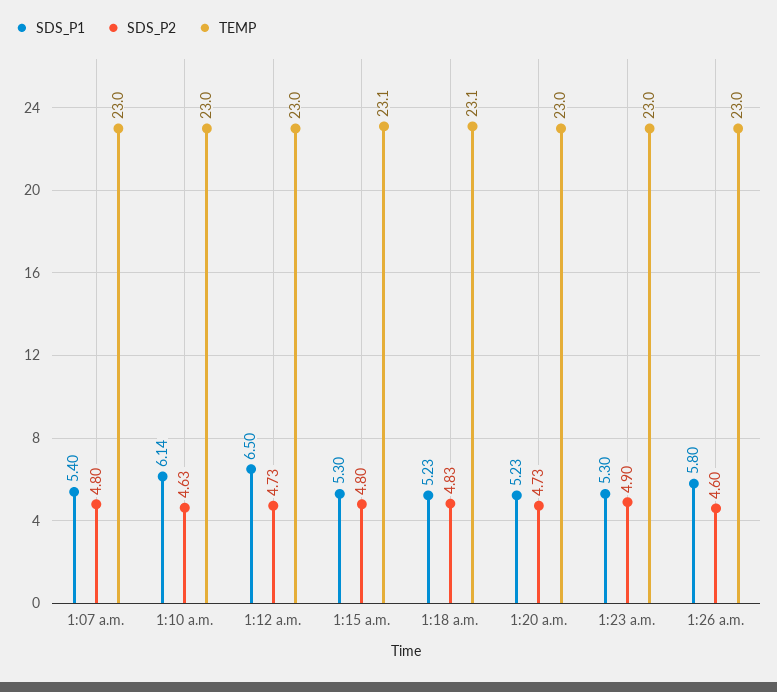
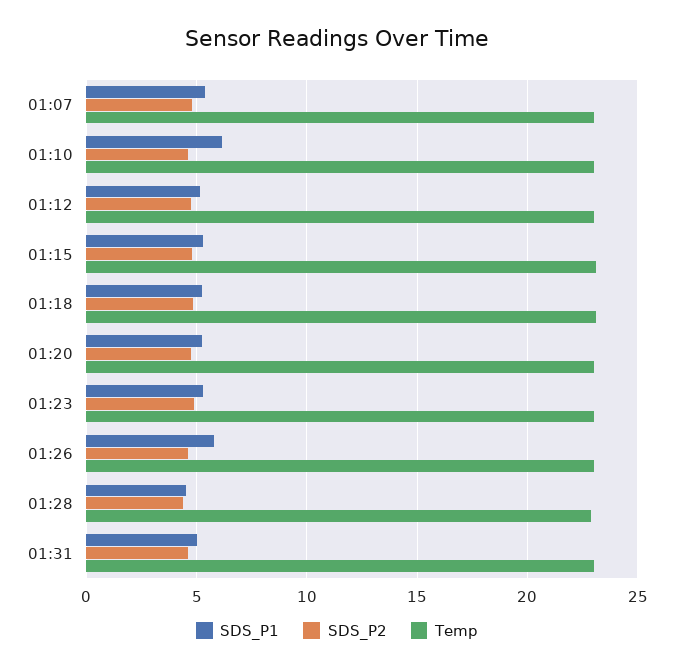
SDS_P1, 1:12 a.m.: 6.5 -> 5
SDS_P1, 01:28: none -> 4.5
SDS_P2, 01:28: none -> 4.5
TEMP, 01:28: none -> 23
SDS_P1, 01:31: none -> 5
SDS_P2, 01:31: none -> 4.5
TEMP, 01:31: none -> 23

